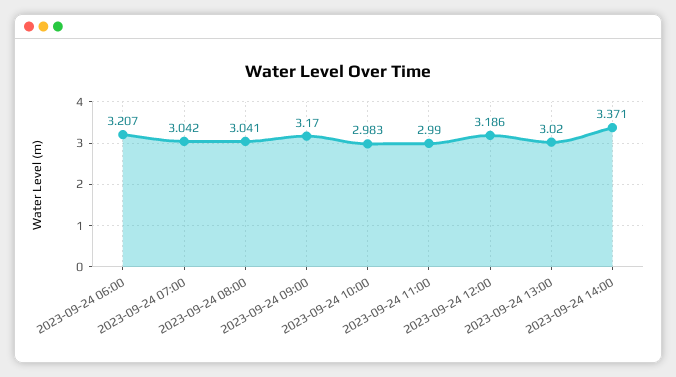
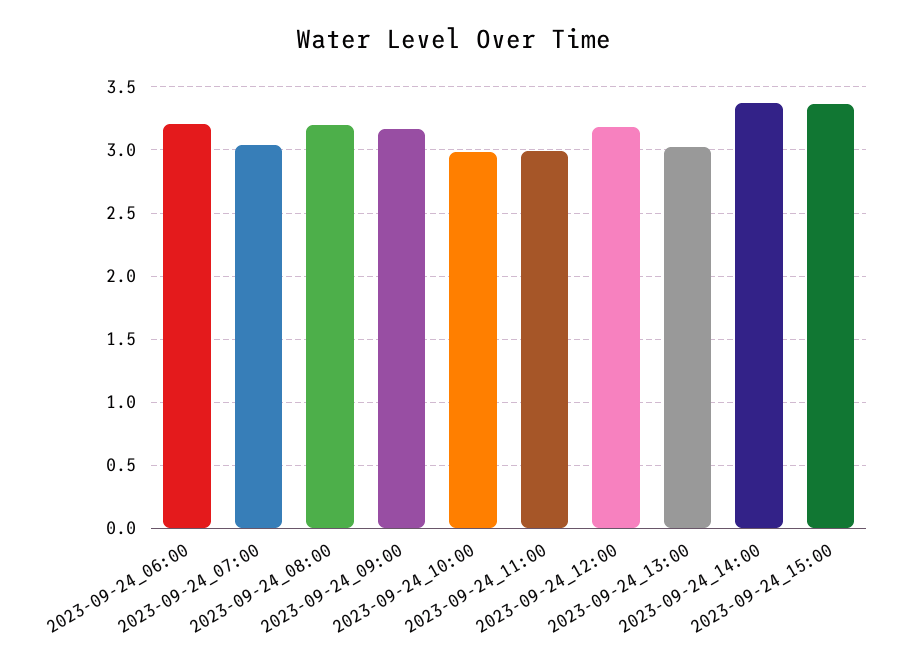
2023-09-24 08:00: 3.041 -> 3.2
2023-09-24_15:00: none -> 3.35

